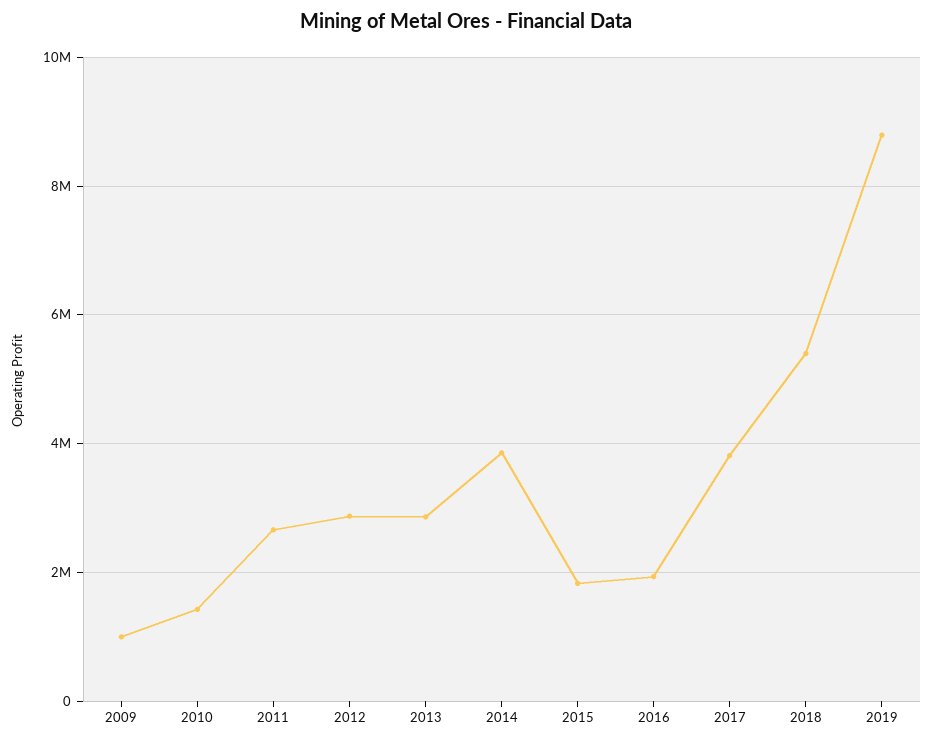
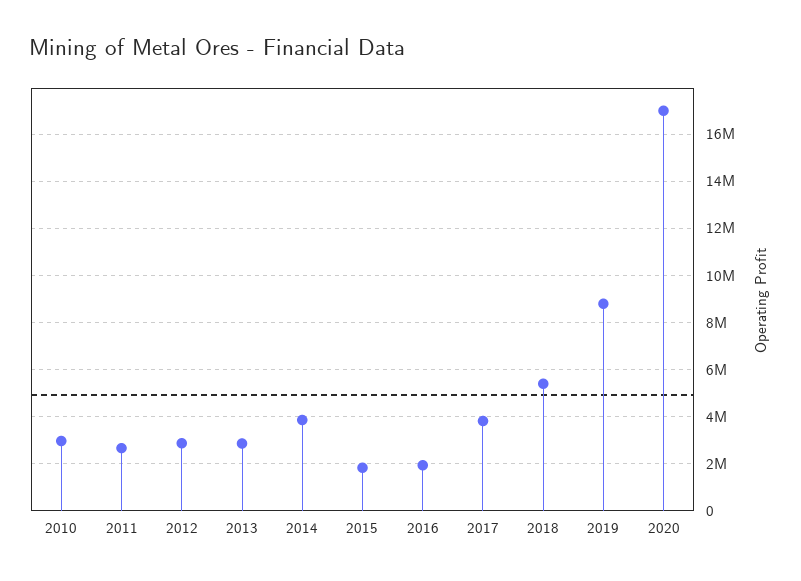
2009: 1000000 -> none
2010: 1400000 -> 3000000
2020: none -> 17000000

